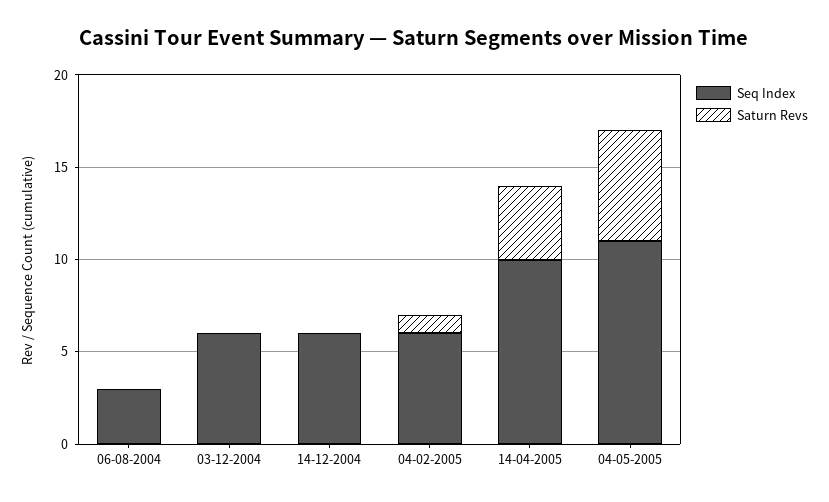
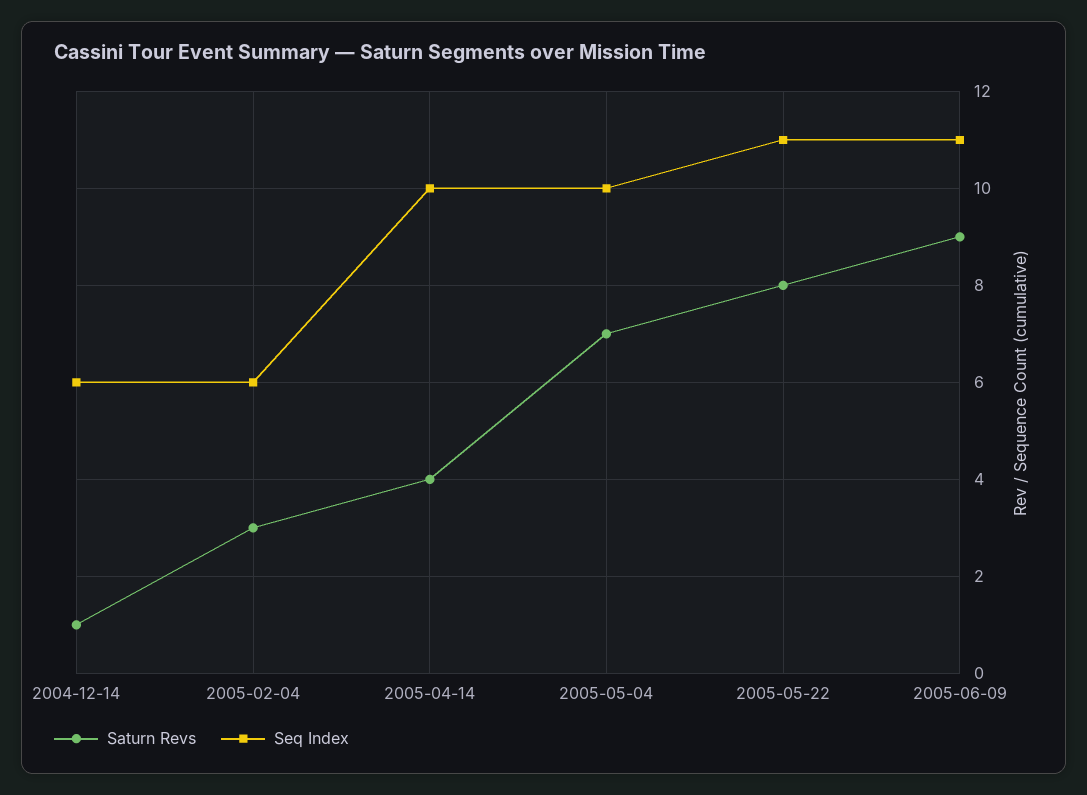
Seq Index, 06-08-2004: 3 -> none
Saturn Revs, 06-08-2004: 0 -> none
Seq Index, 03-12-2004: 6 -> none
Saturn Revs, 03-12-2004: 0 -> none
Saturn Revs, 14-12-2004: 0 -> 1
Saturn Revs, 04-02-2005: 1 -> 3
Seq Index, 04-05-2005: 11 -> 10
Saturn Revs, 04-05-2005: 6 -> 7
Saturn Revs, 2005-05-22: none -> 8
Seq Index, 2005-05-22: none -> 11
Saturn Revs, 2005-06-09: none -> 9
Seq Index, 2005-06-09: none -> 11

